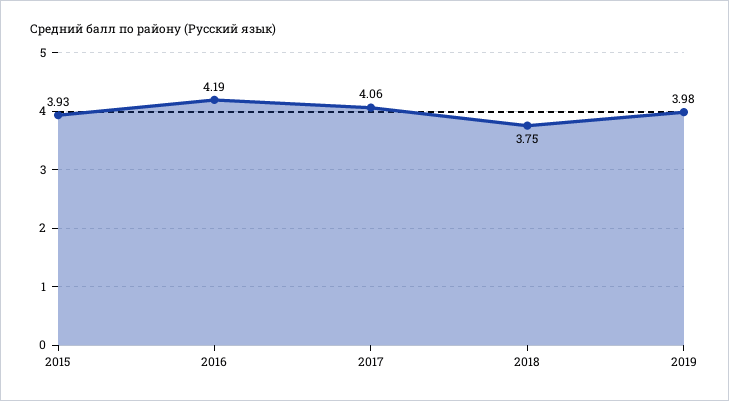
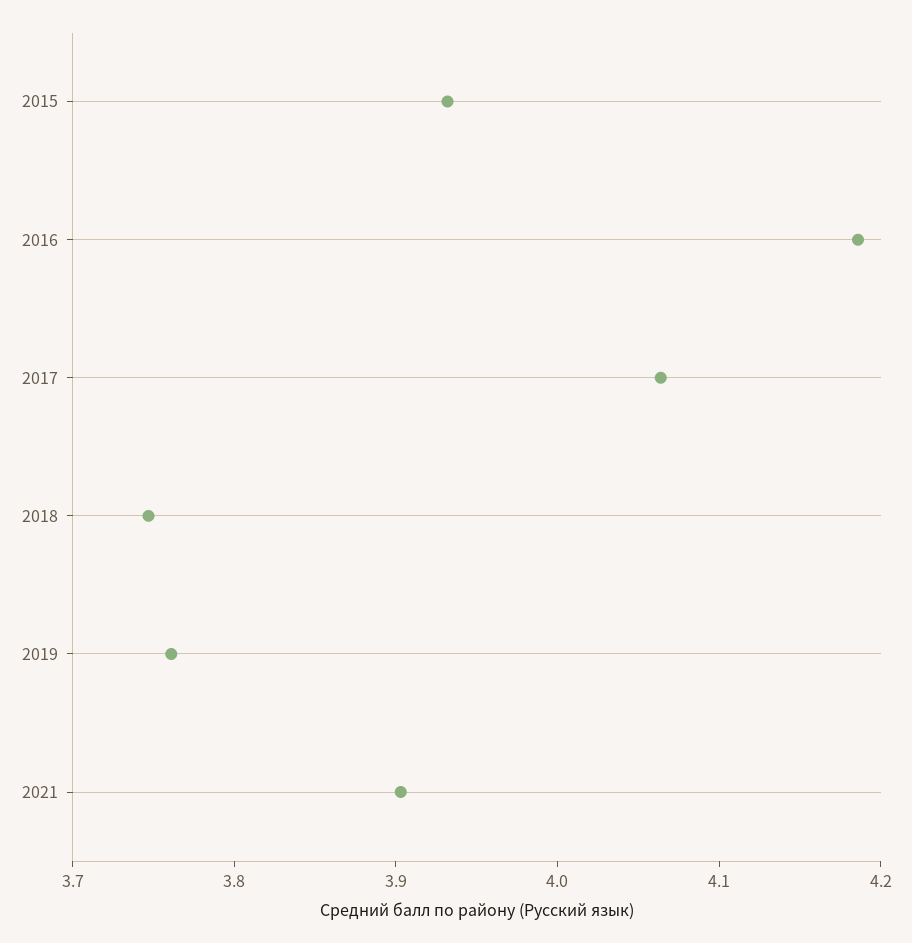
2019: 3.98 -> 3.76
2021: none -> 3.9

